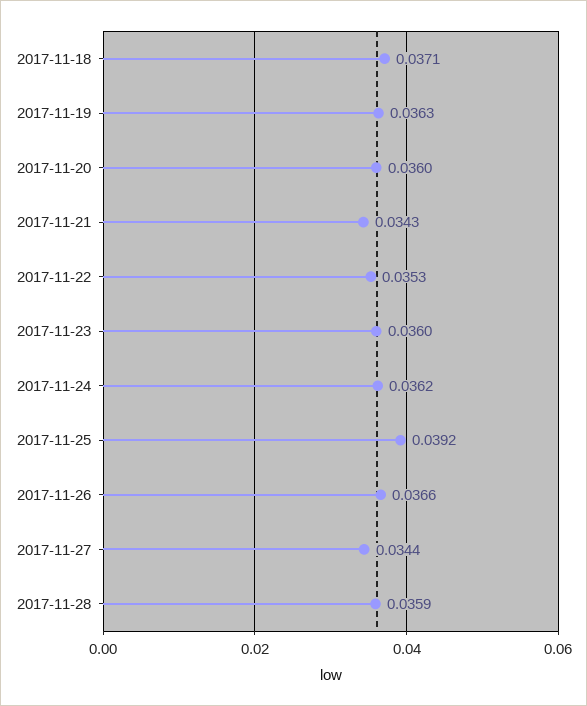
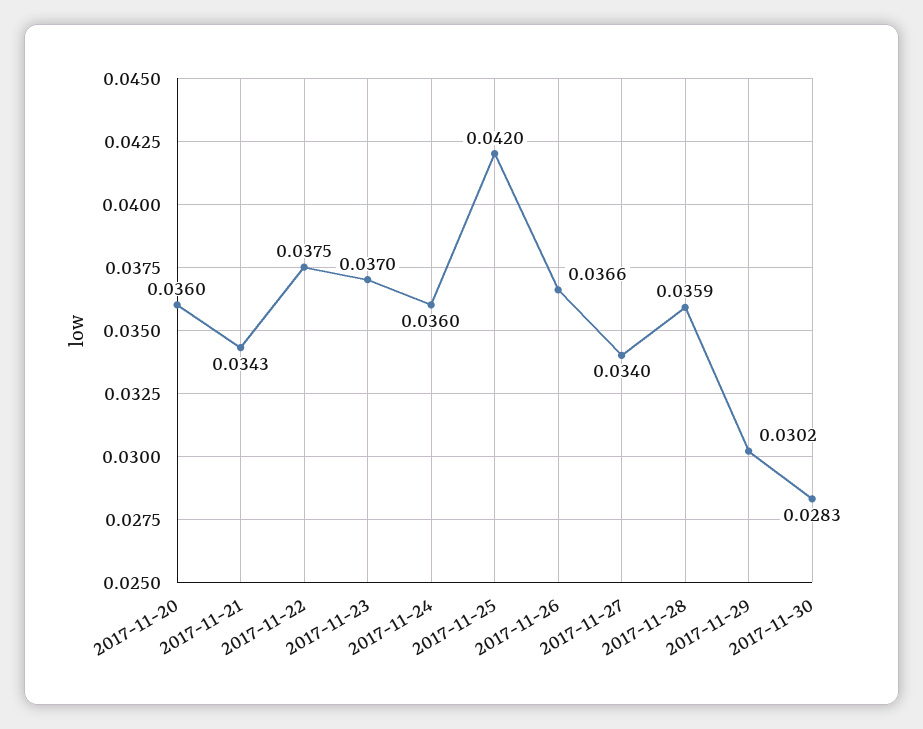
2017-11-18: 0.0371 -> none
2017-11-19: 0.0363 -> none
2017-11-22: 0.0353 -> 0.0375
2017-11-23: 0.036 -> 0.037
2017-11-24: 0.0362 -> 0.036
2017-11-25: 0.0392 -> 0.042
2017-11-27: 0.0344 -> 0.034
2017-11-29: none -> 0.0302
2017-11-30: none -> 0.0283

